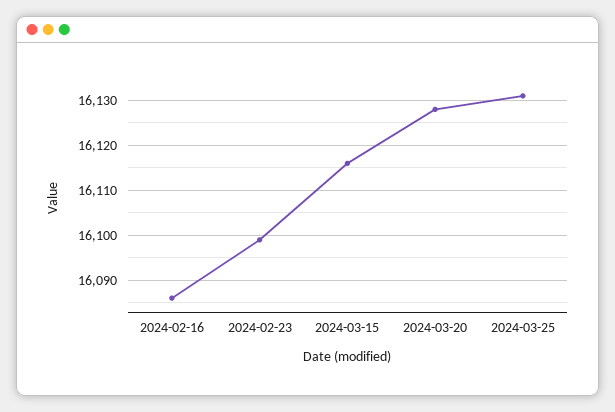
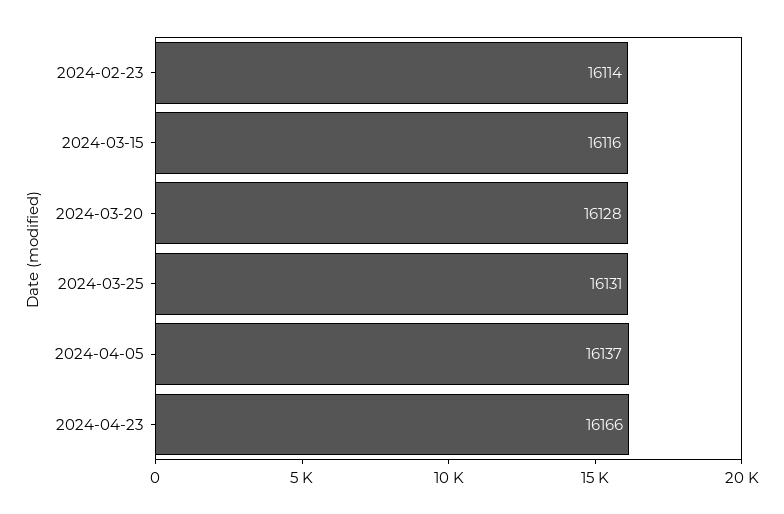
2024-02-16: 16085 -> none
2024-02-23: 16100 -> 16114
2024-04-05: none -> 16137
2024-04-23: none -> 16166

